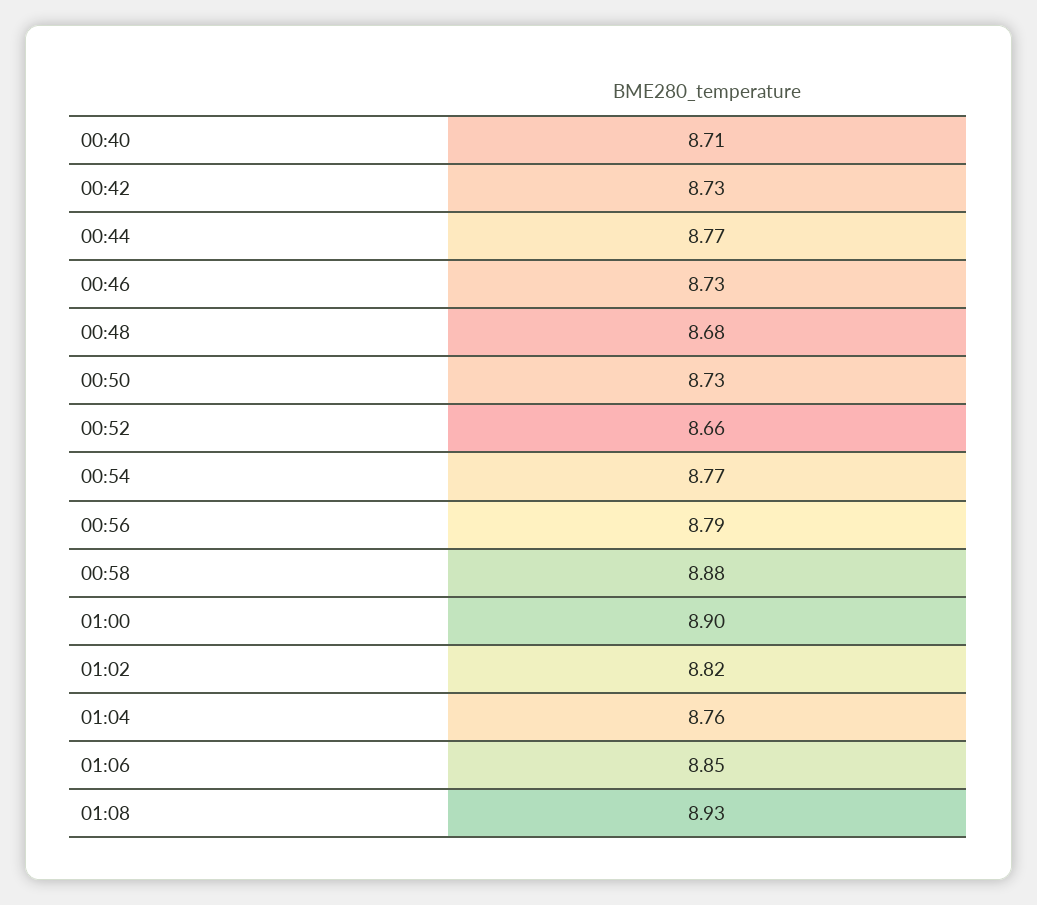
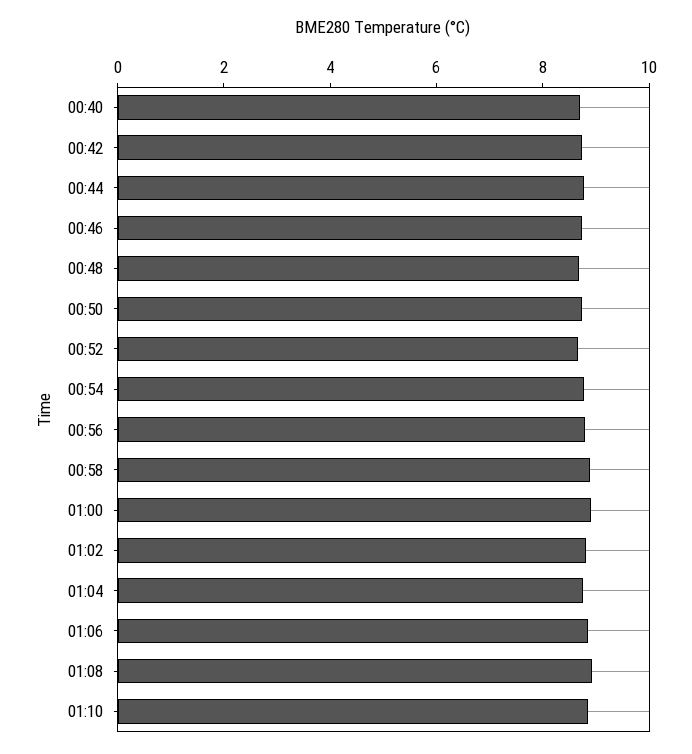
01:10: none -> 9

